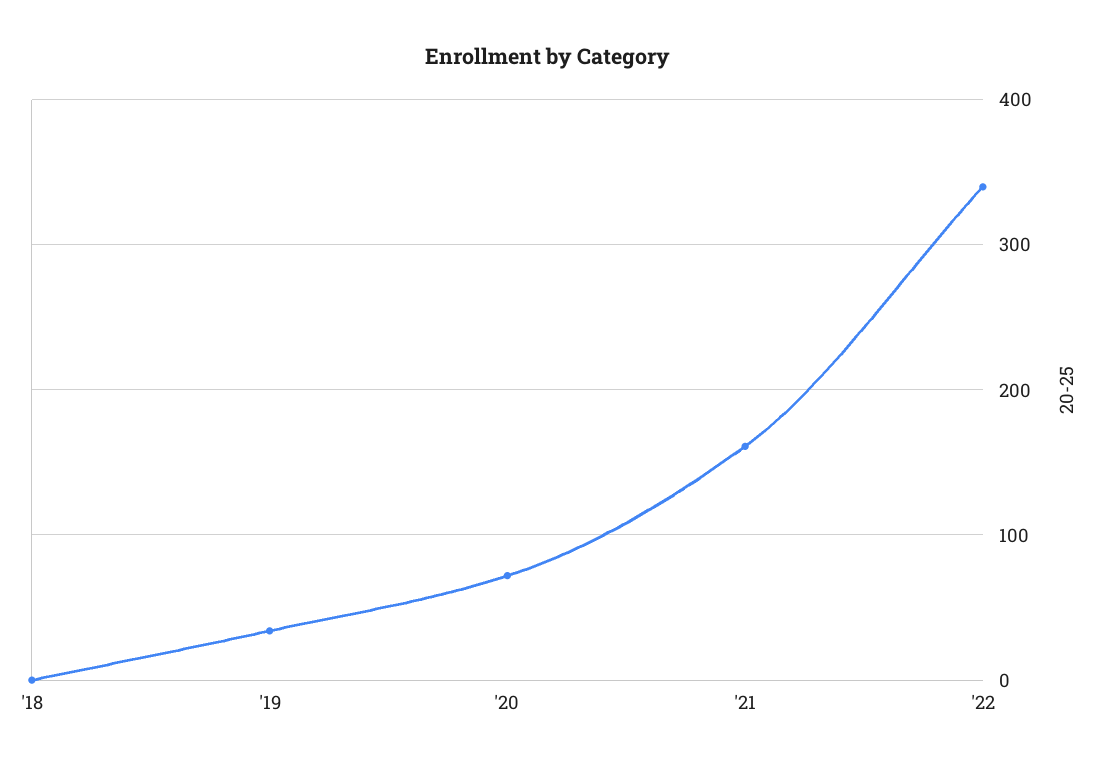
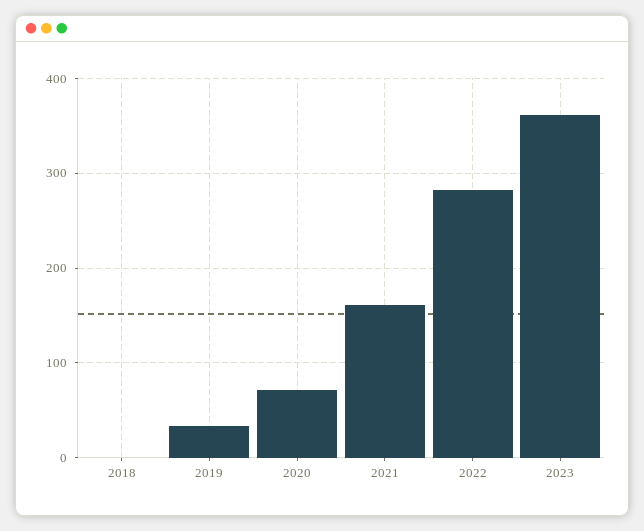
'22: 340 -> 280
2023: none -> 360

